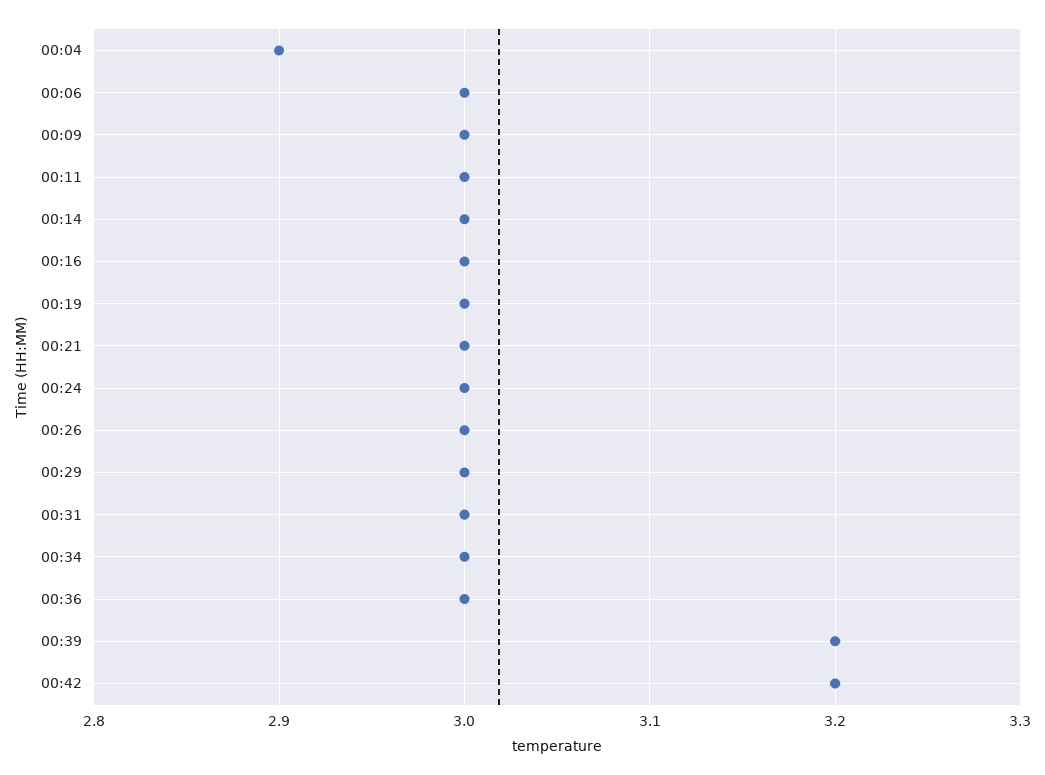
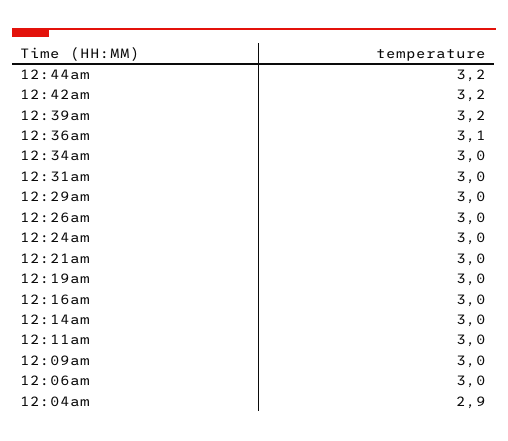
00:36: 3 -> 3.1
12:44am: none -> 3.2

